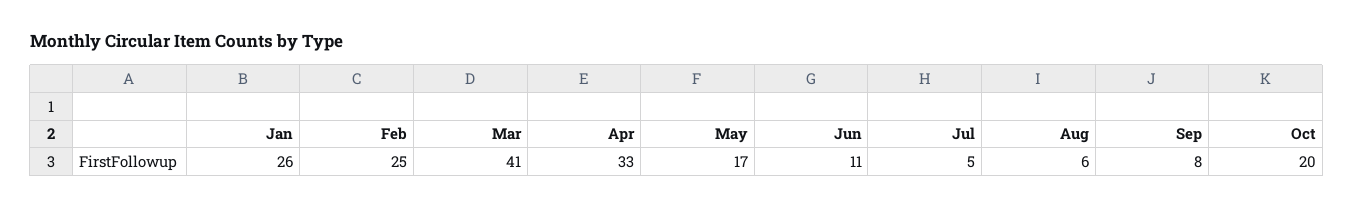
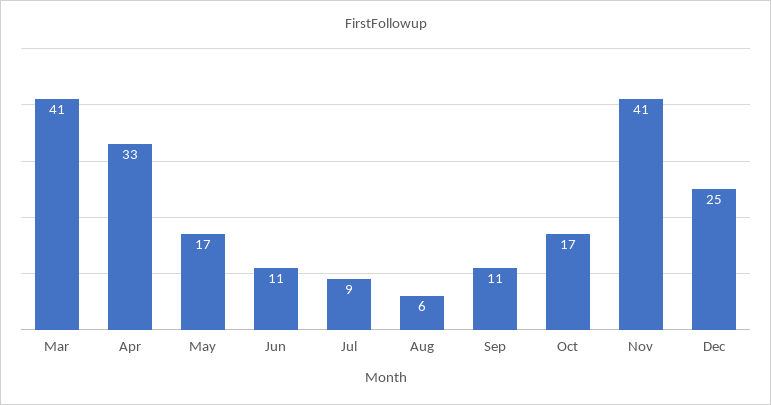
Jan: 26 -> none
Feb: 25 -> none
Jul: 5 -> 9
Sep: 8 -> 11
Oct: 20 -> 17
Nov: none -> 41
Dec: none -> 25

